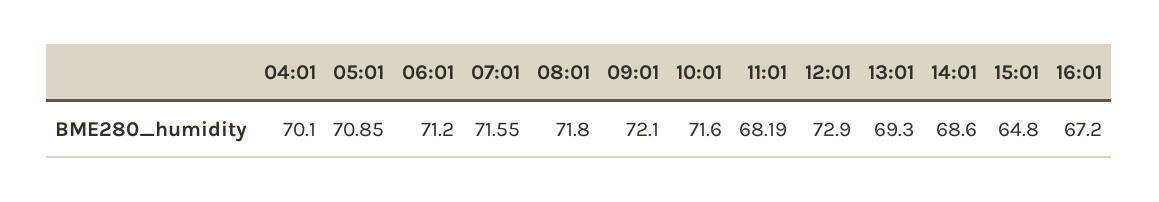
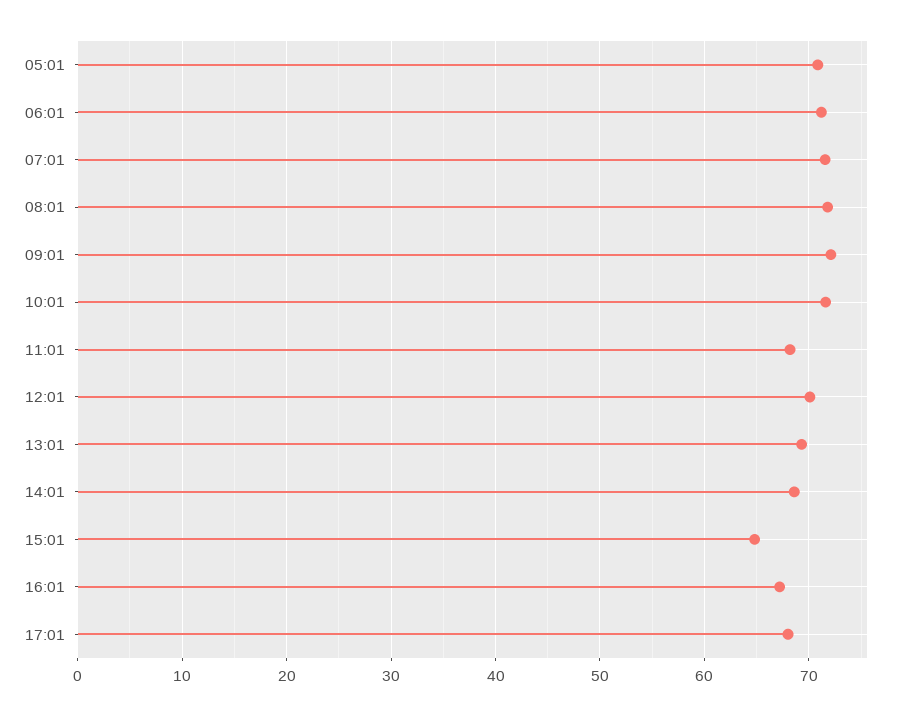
04:01: 70.1 -> none
12:01: 72.9 -> 70
17:01: none -> 68

